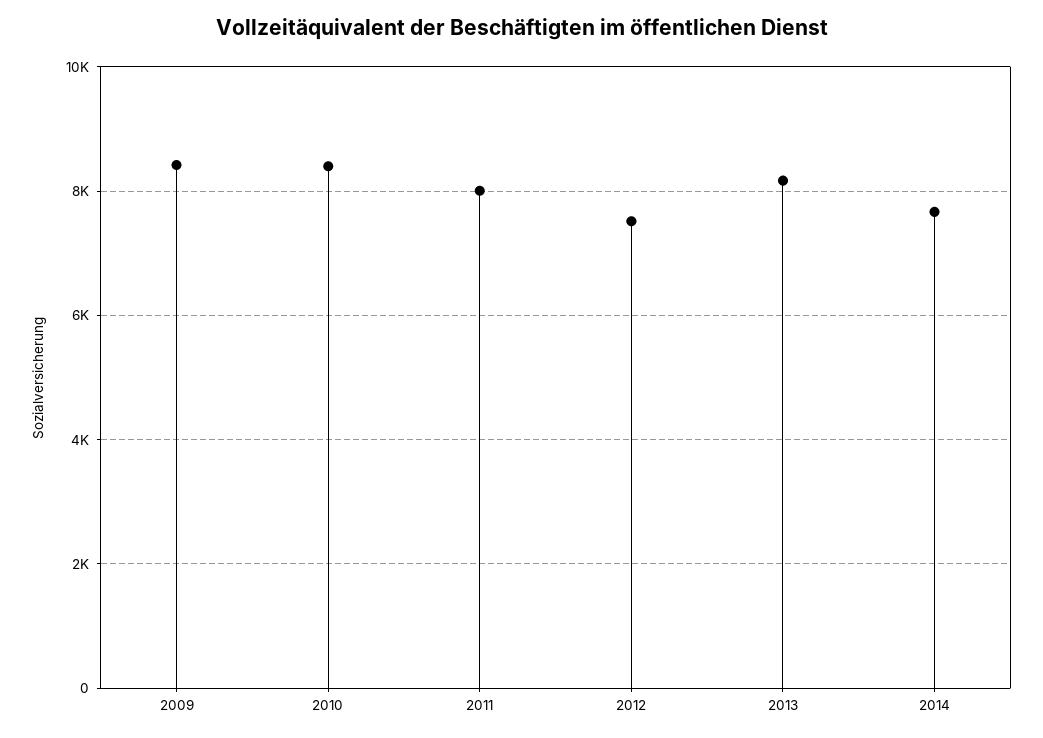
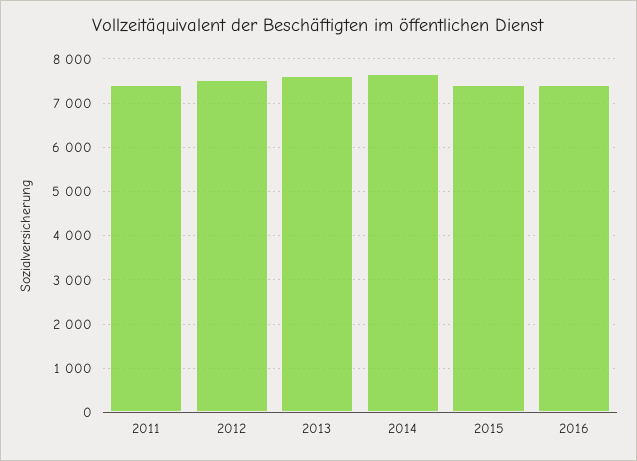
2009: 8400 -> none
2010: 8400 -> none
2011: 8000 -> 7400
2013: 8200 -> 7600
2015: none -> 7400
2016: none -> 7400

